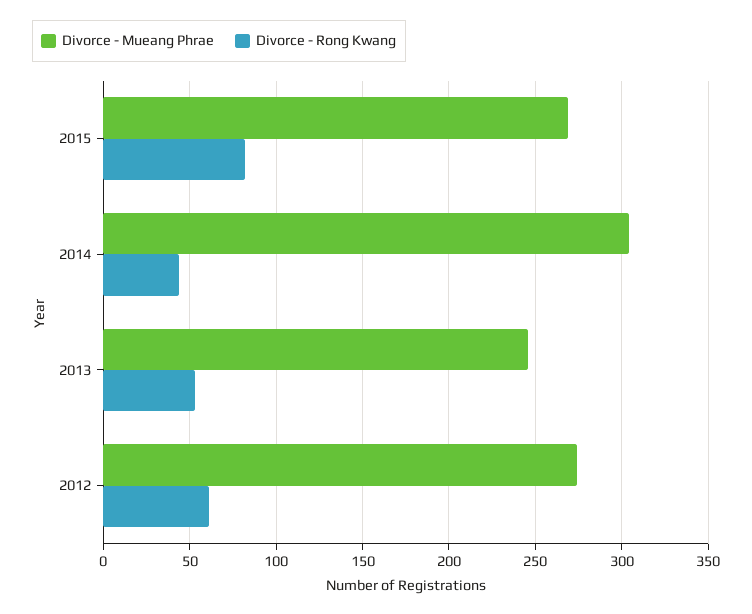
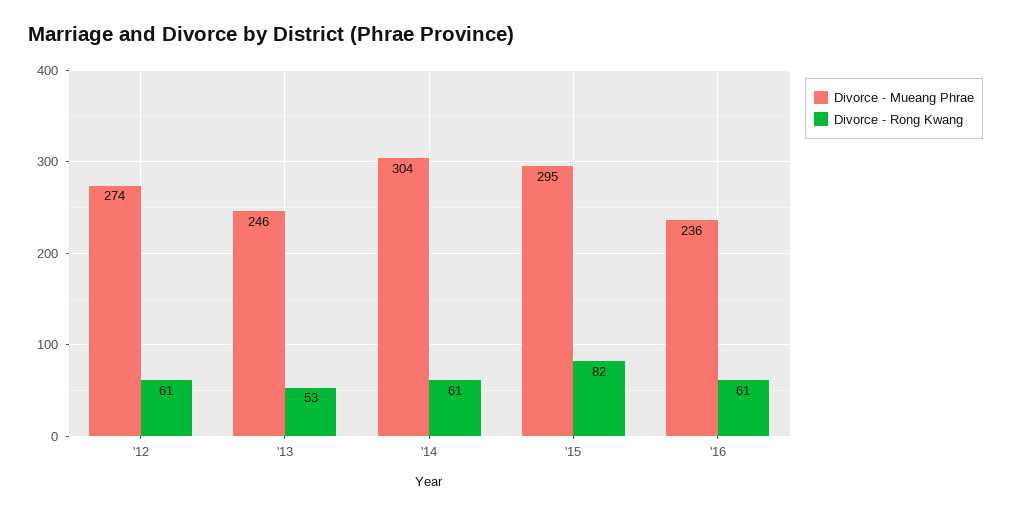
Divorce - Mueang Phrae, 2015: 270 -> 295
Divorce - Rong Kwang, 2014: 45 -> 61
Divorce - Mueang Phrae, '16: none -> 236
Divorce - Rong Kwang, '16: none -> 61

